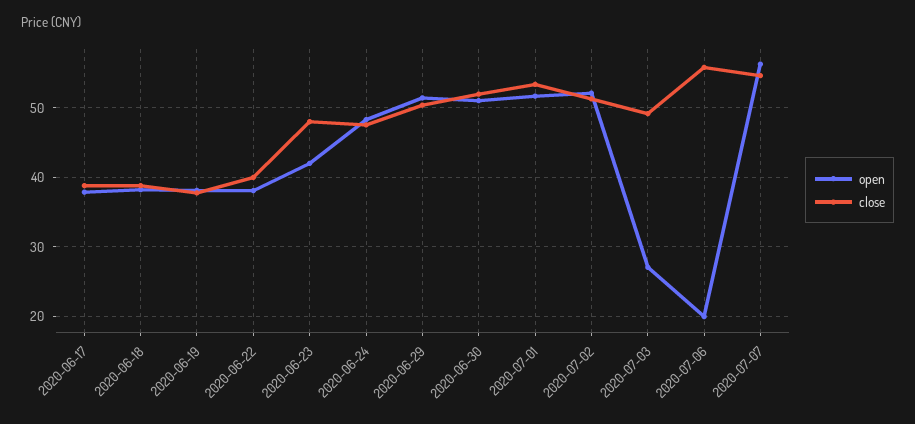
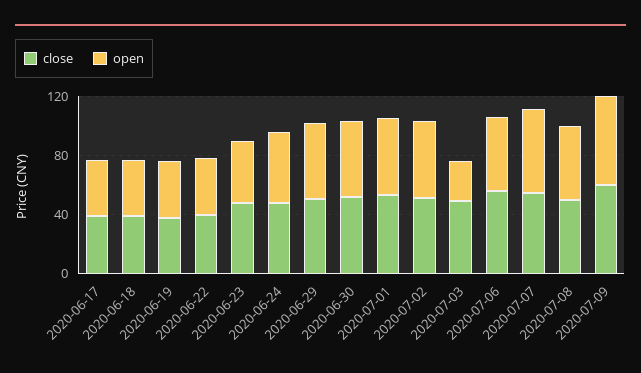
open, 2020-07-06: 20 -> 50
close, 2020-07-08: none -> 50
open, 2020-07-08: none -> 50
close, 2020-07-09: none -> 60
open, 2020-07-09: none -> 60

